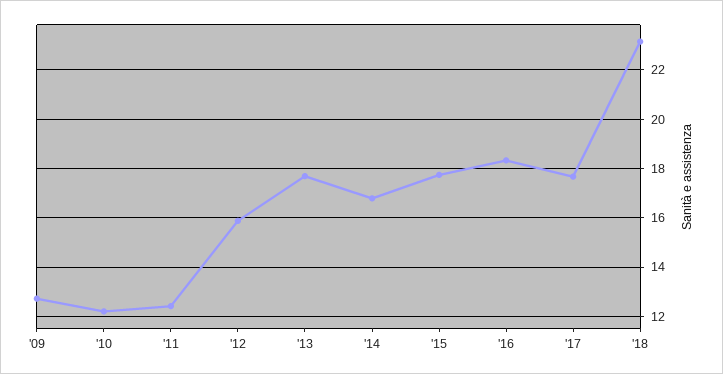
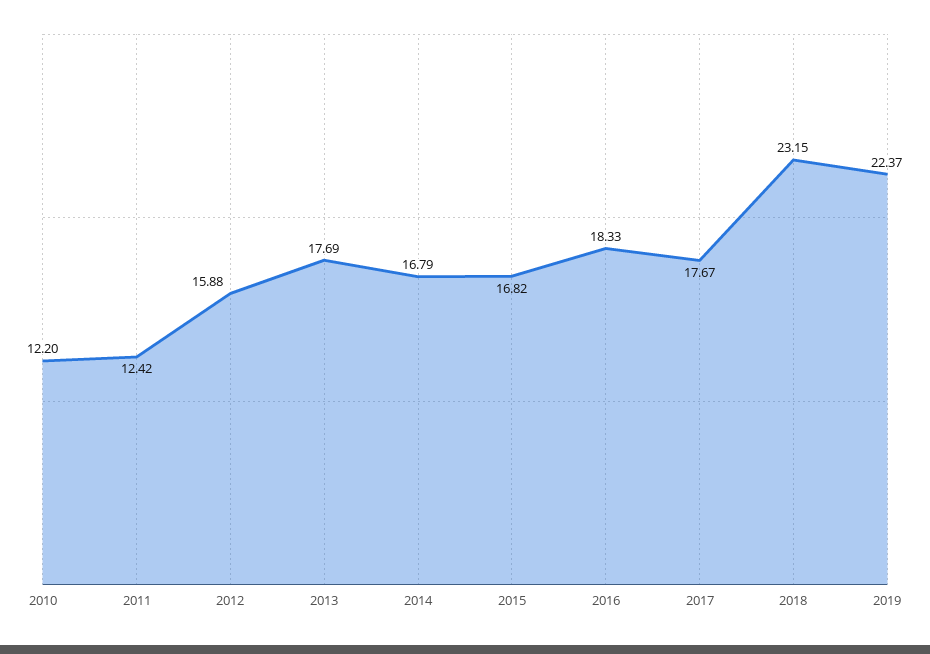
'09: 12.75 -> none
'15: 17.75 -> 16.82
2019: none -> 22.37

